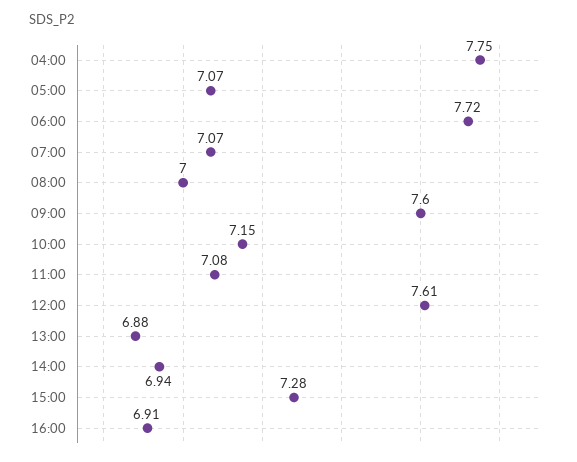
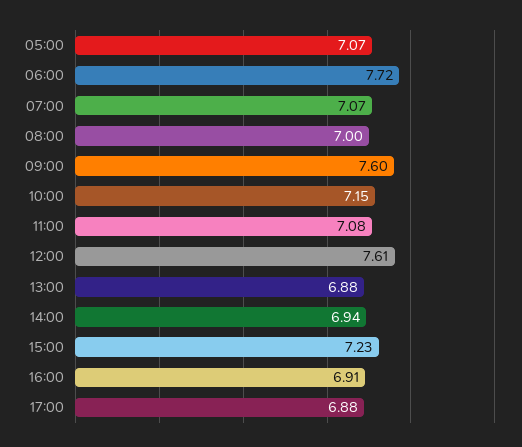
04:00: 7.75 -> none
15:00: 7.28 -> 7.23
17:00: none -> 6.88

